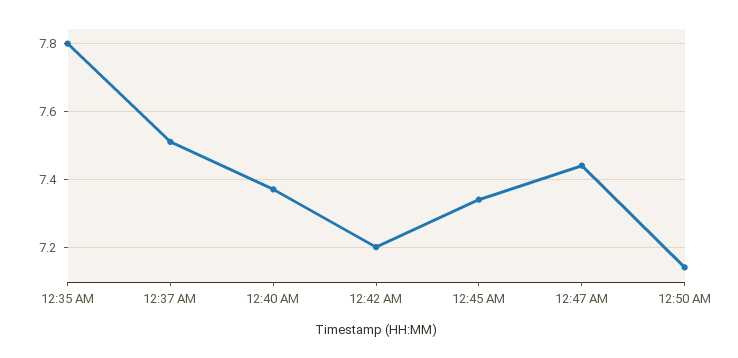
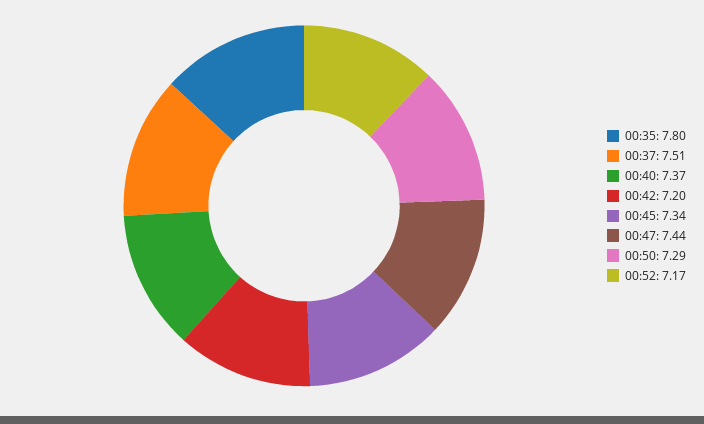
12:50 AM: 7.15 -> 7.29
00:52: none -> 7.17

